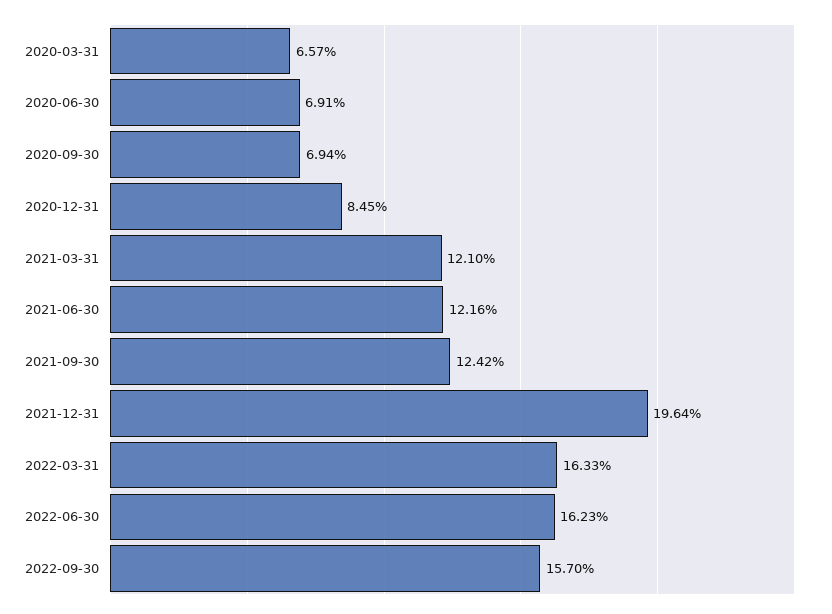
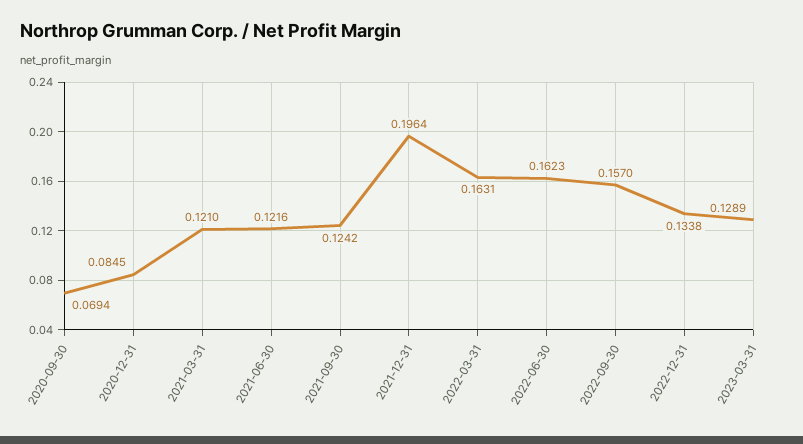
2020-03-31: 0.0657 -> none
2020-06-30: 0.0691 -> none
2022-03-31: 0.1633 -> 0.1631
2022-12-31: none -> 0.1338
2023-03-31: none -> 0.1289

